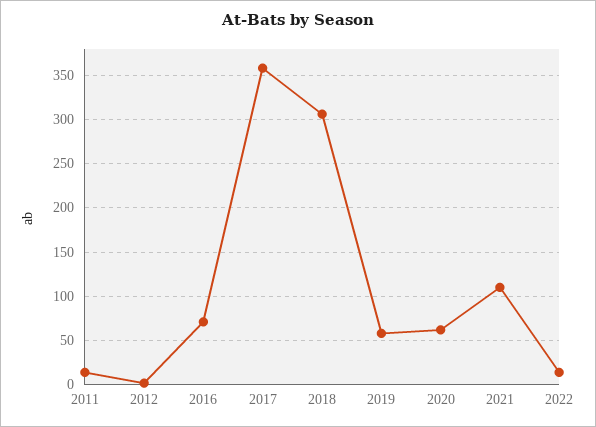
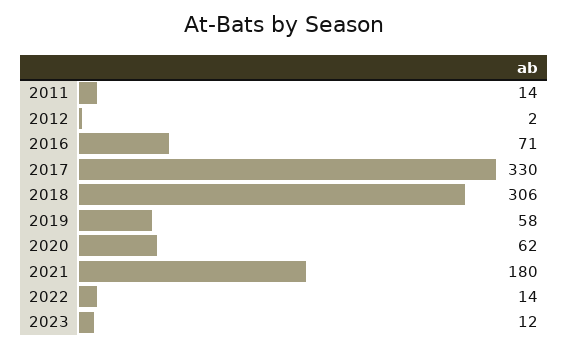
2017: 360 -> 330
2021: 110 -> 180
2023: none -> 12

